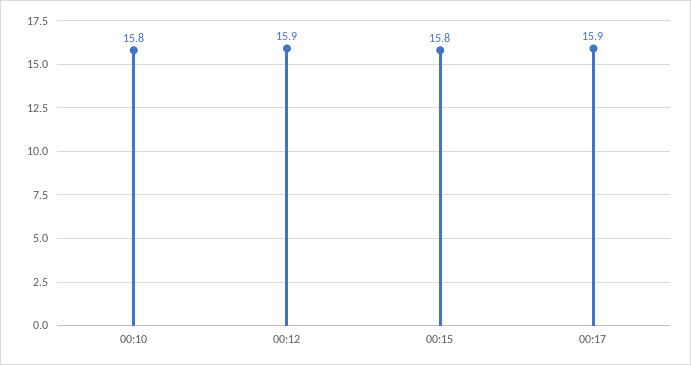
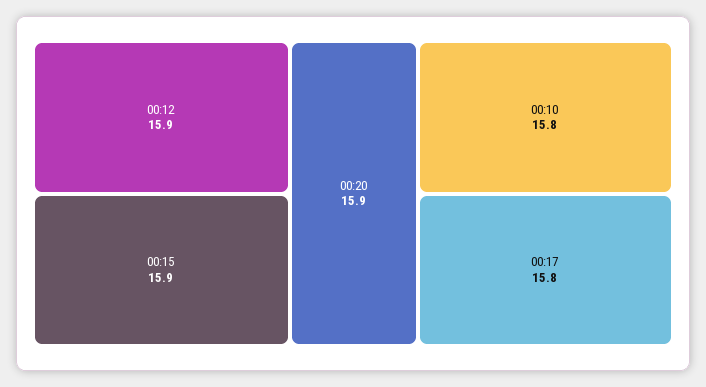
00:15: 15.8 -> 15.9
00:17: 15.9 -> 15.8
00:20: none -> 15.9

